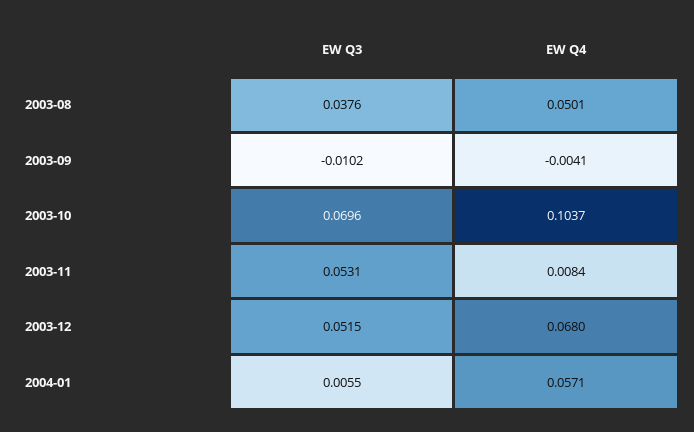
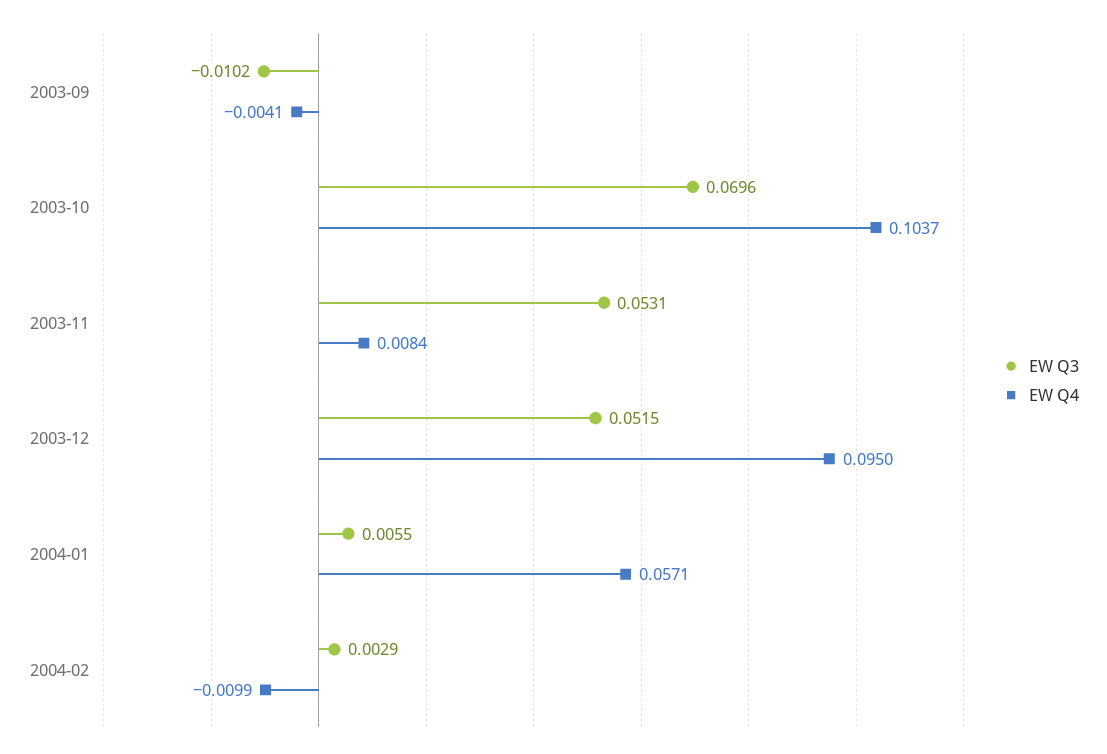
EW Q3, 2003-08: 0.0376 -> none
EW Q4, 2003-08: 0.0501 -> none
EW Q4, 2003-12: 0.068 -> 0.095
EW Q3, 2004-02: none -> 0.0029
EW Q4, 2004-02: none -> -0.0099

